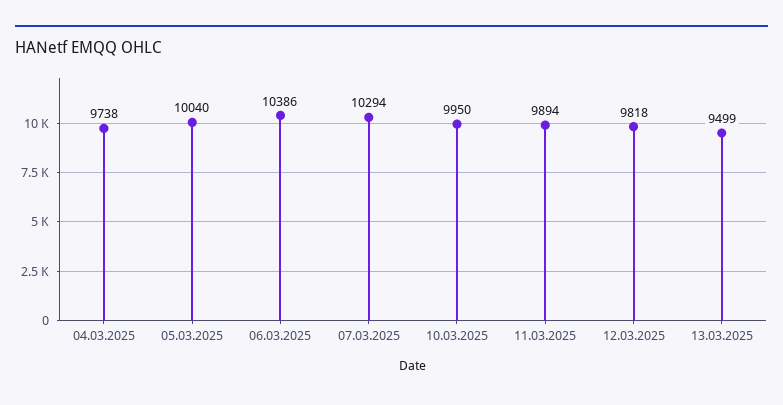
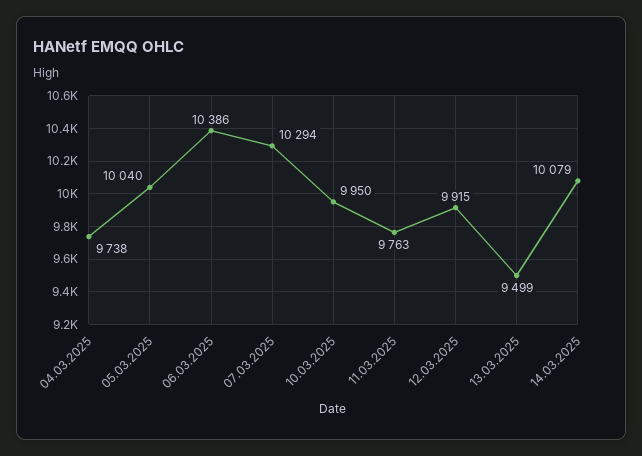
11.03.2025: 9894 -> 9763
12.03.2025: 9818 -> 9915
14.03.2025: none -> 10079

